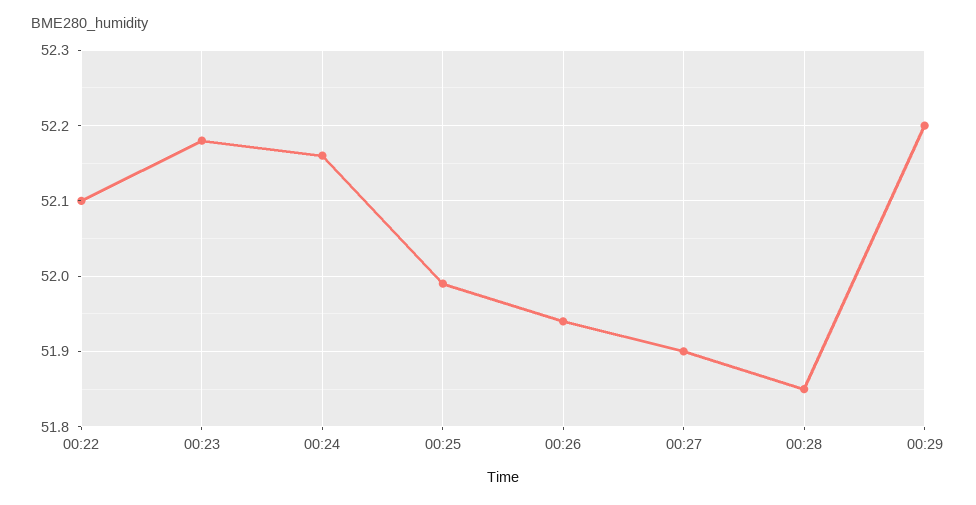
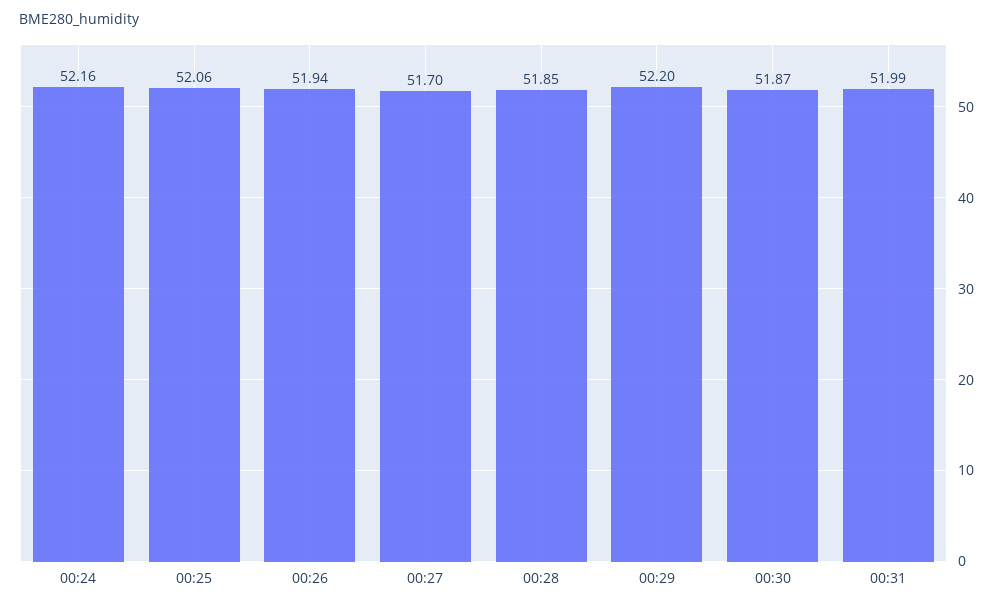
00:22: 52.1 -> none
00:23: 52.18 -> none
00:25: 51.99 -> 52.06
00:27: 51.9 -> 51.7
00:30: none -> 51.87
00:31: none -> 51.99

